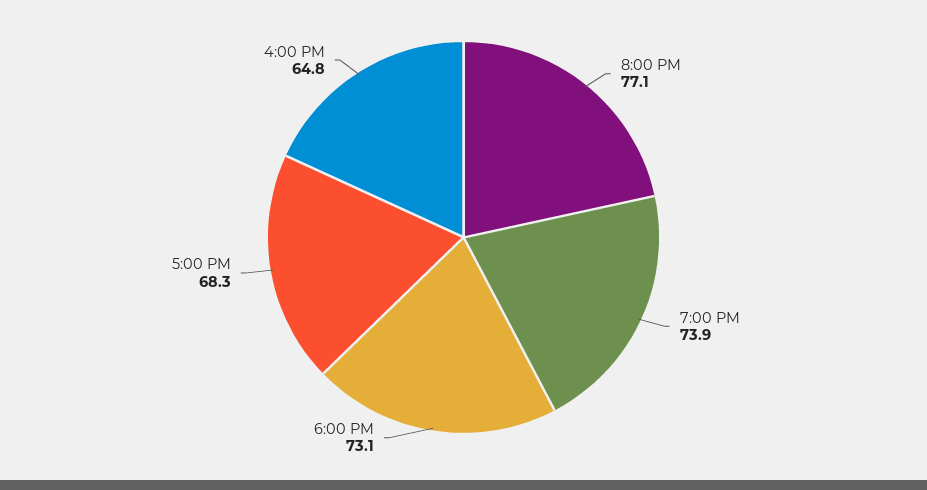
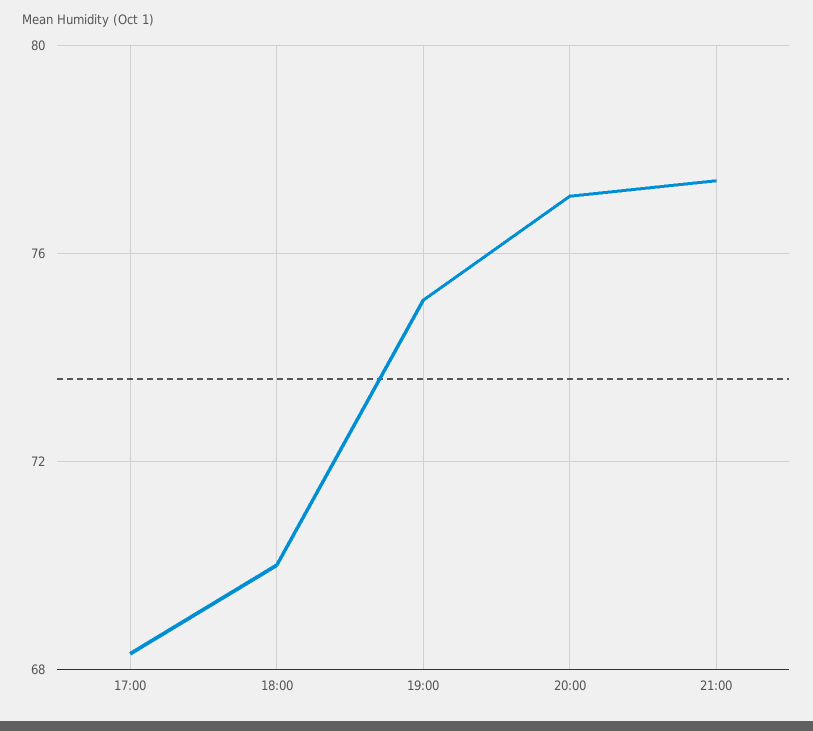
7:00 PM: 73.9 -> 75
6:00 PM: 73.1 -> 70
4:00 PM: 64.8 -> none
21:00: none -> 77.5

